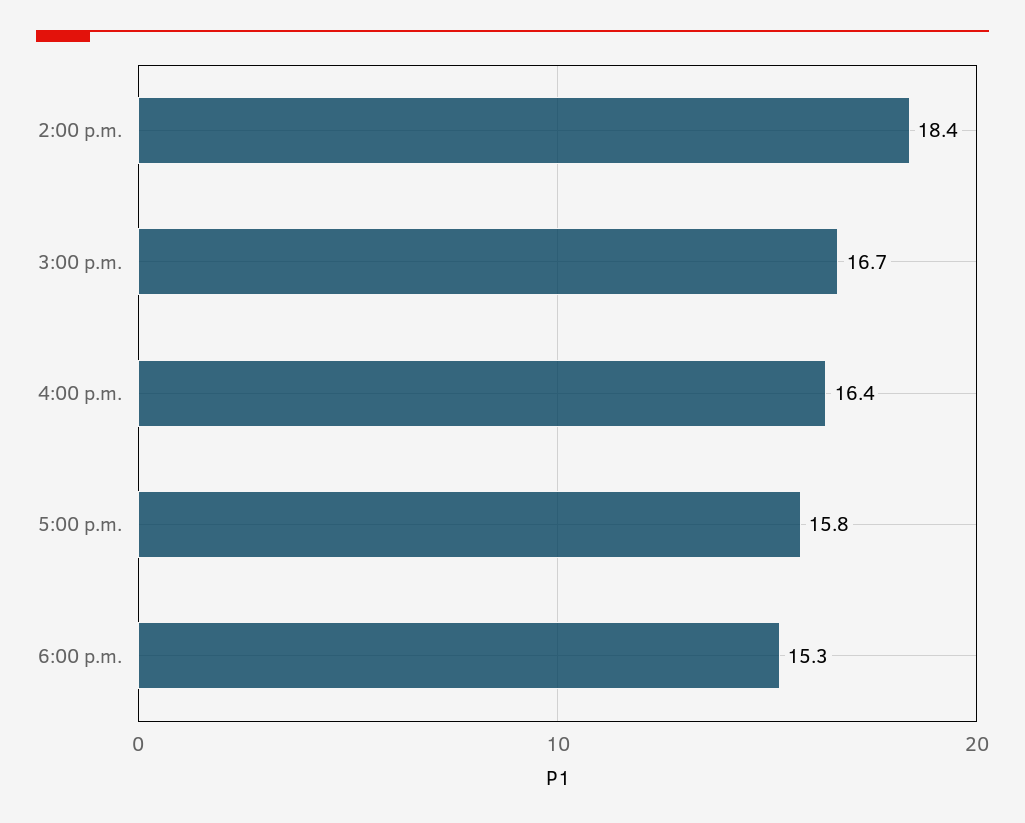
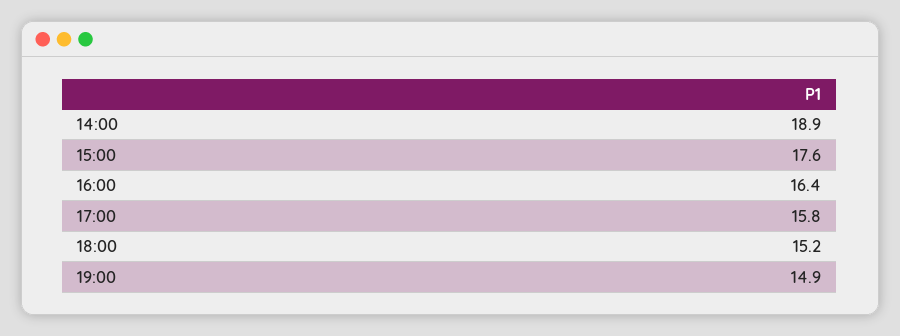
2:00 p.m.: 18.4 -> 18.9
3:00 p.m.: 16.7 -> 17.6
6:00 p.m.: 15.3 -> 15.2
19:00: none -> 14.9

